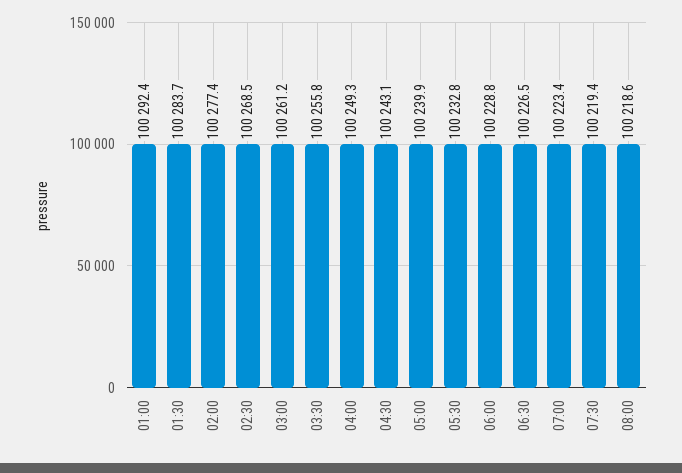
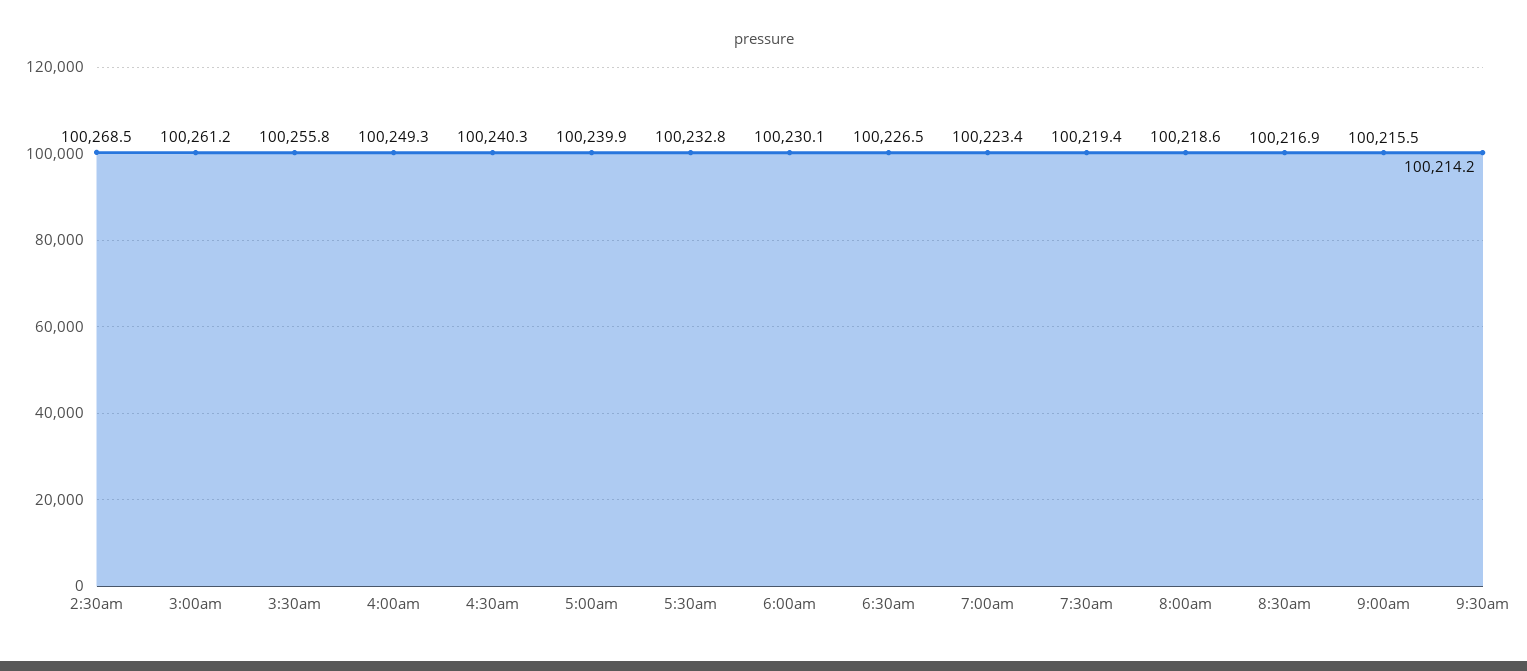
01:00: 100292.4 -> none
01:30: 100283.7 -> none
02:00: 100277.4 -> none
04:30: 100243.1 -> 100240.3
06:00: 100228.8 -> 100230.1
8:30am: none -> 100216.9
9:00am: none -> 100215.5
9:30am: none -> 100214.2

